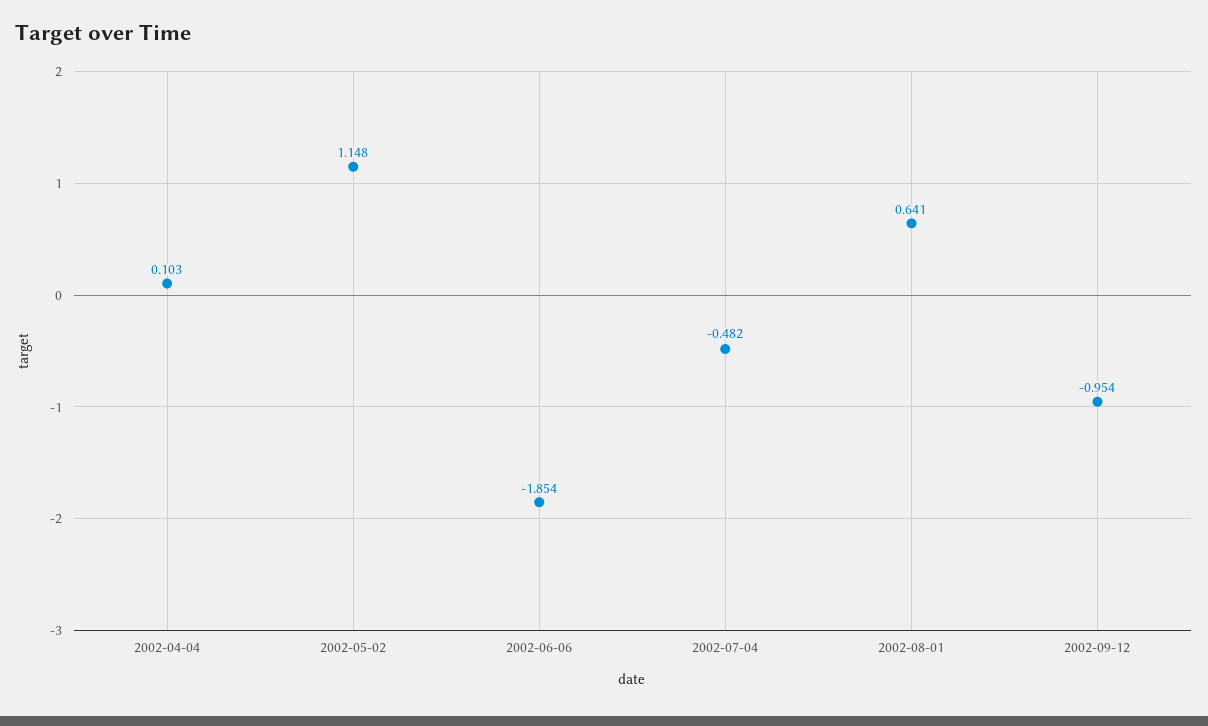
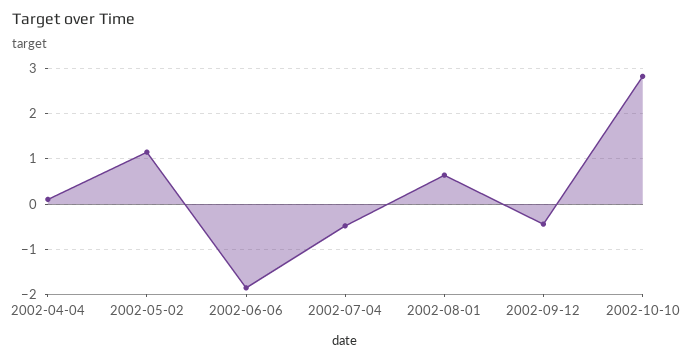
2002-09-12: -0.954 -> -0.4
2002-10-10: none -> 2.8

